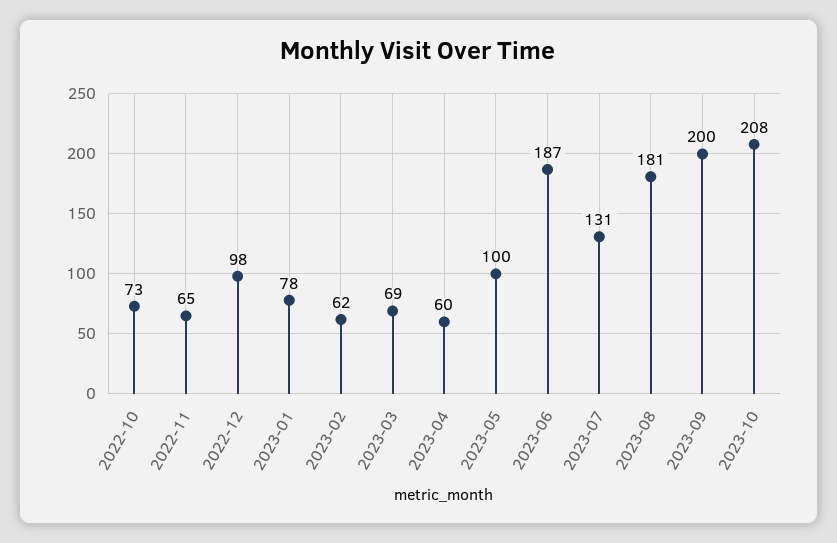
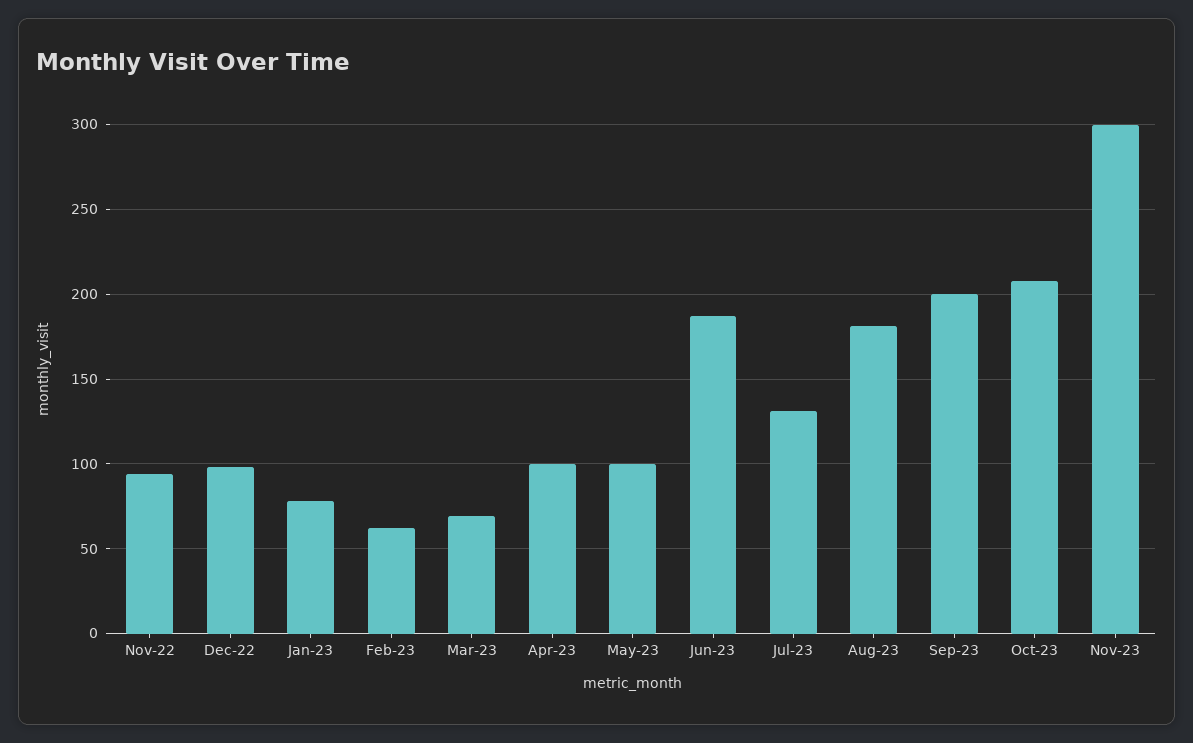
2022-10: 73 -> none
2022-11: 65 -> 95
2023-04: 60 -> 100
Nov-23: none -> 300

